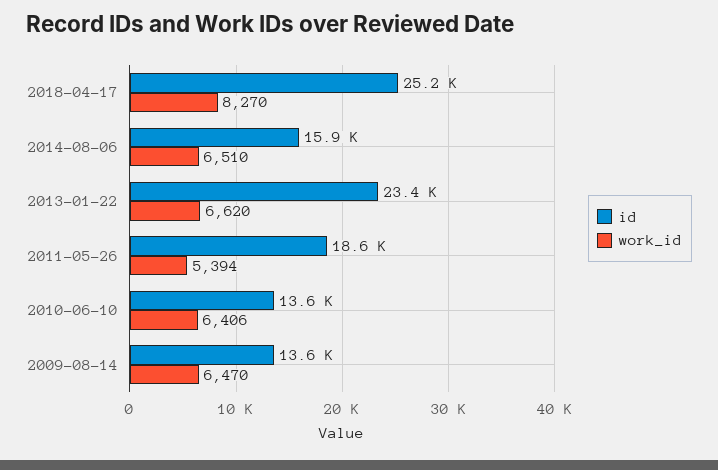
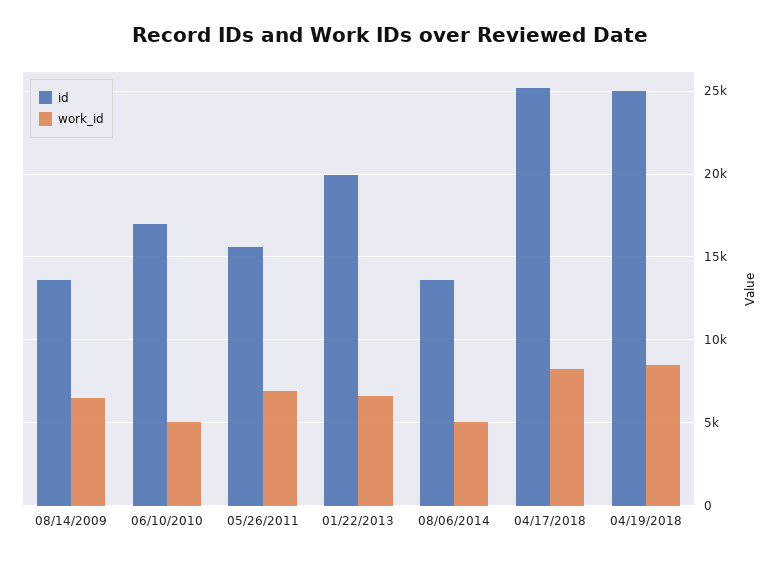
id, 2014-08-06: 15900 -> 13500
work_id, 2014-08-06: 6510 -> 5000
id, 2013-01-22: 23400 -> 20000
id, 2011-05-26: 18600 -> 15500
work_id, 2011-05-26: 5394 -> 7000
id, 2010-06-10: 13600 -> 17000
work_id, 2010-06-10: 6406 -> 5000
id, 04/19/2018: none -> 25000
work_id, 04/19/2018: none -> 8500

